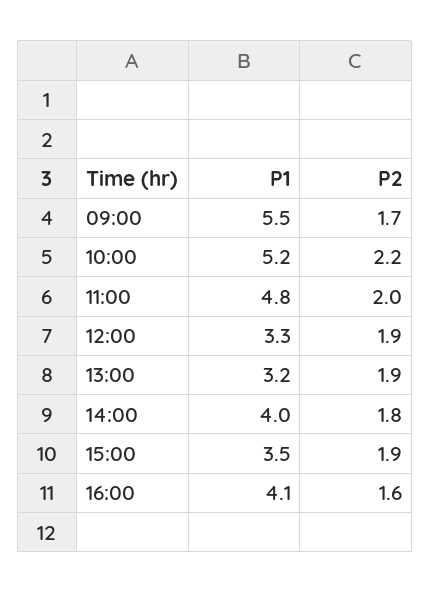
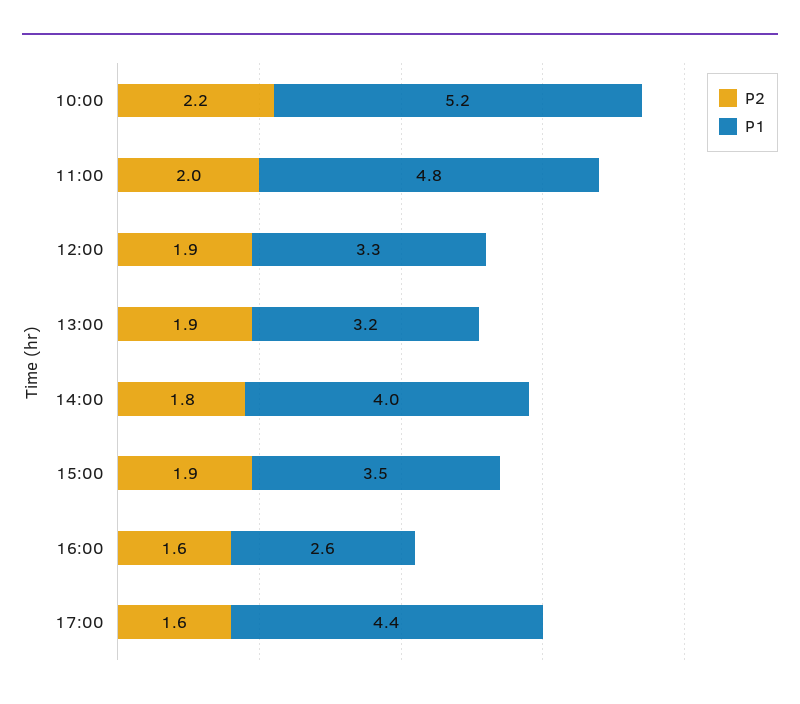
P1, 09:00: 5.5 -> none
P2, 09:00: 1.7 -> none
P1, 16:00: 4.1 -> 2.6
P2, 17:00: none -> 1.6
P1, 17:00: none -> 4.4

